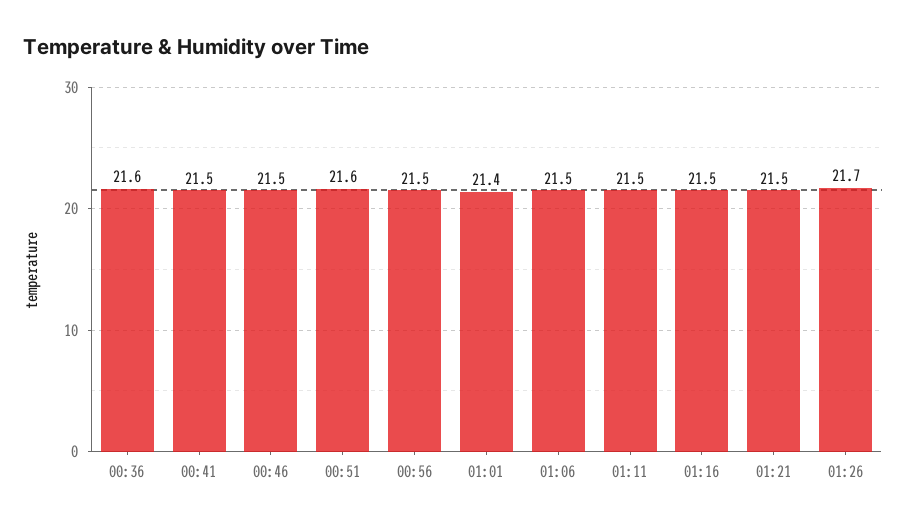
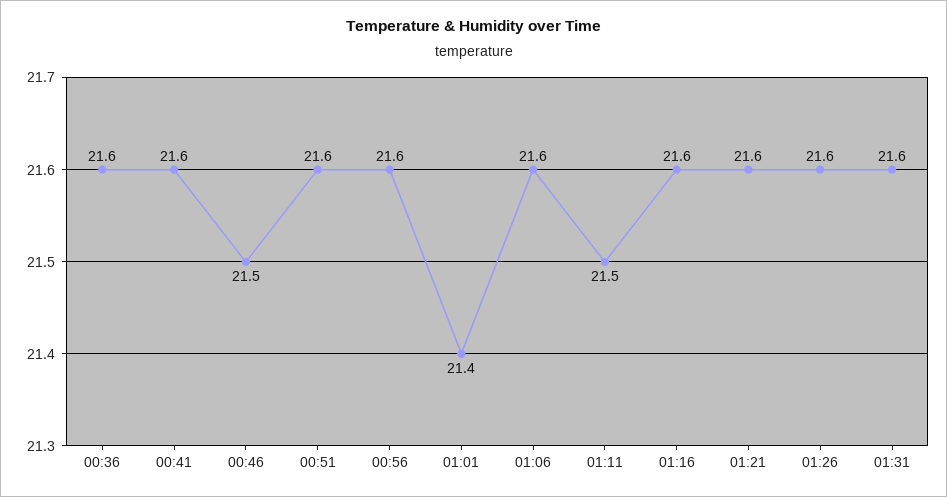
00:41: 21.5 -> 21.6
00:56: 21.5 -> 21.6
01:06: 21.5 -> 21.6
01:16: 21.5 -> 21.6
01:21: 21.5 -> 21.6
01:26: 21.7 -> 21.6
01:31: none -> 21.6

